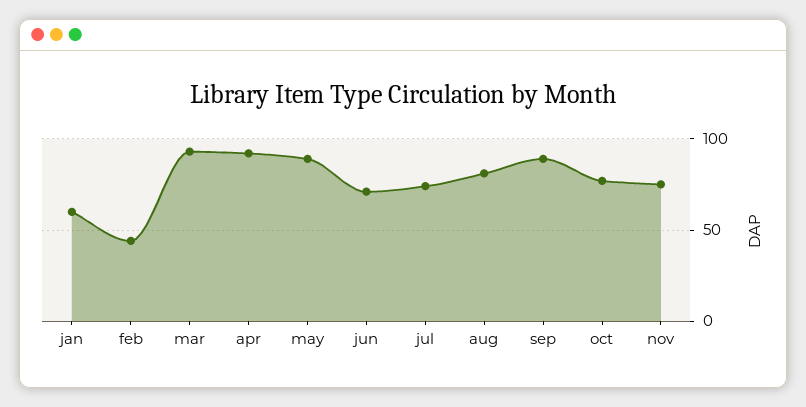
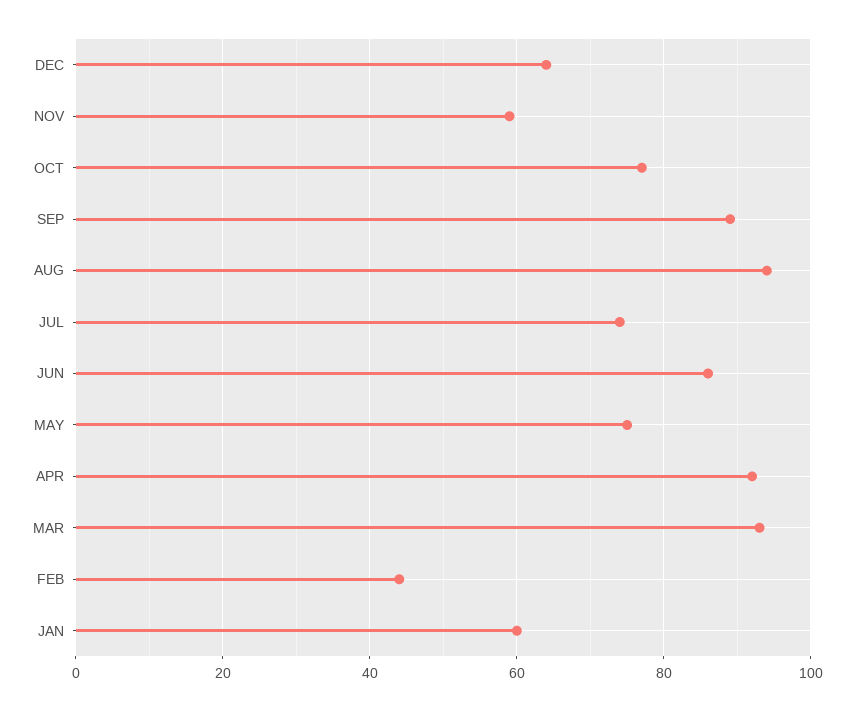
may: 90 -> 75
jun: 70 -> 85
aug: 80 -> 95
nov: 75 -> 60
DEC: none -> 65

